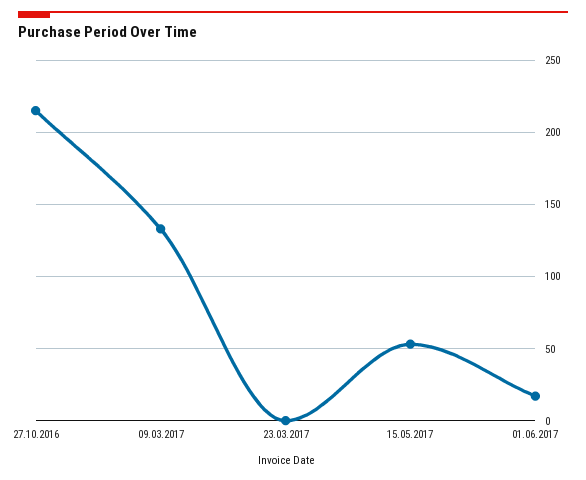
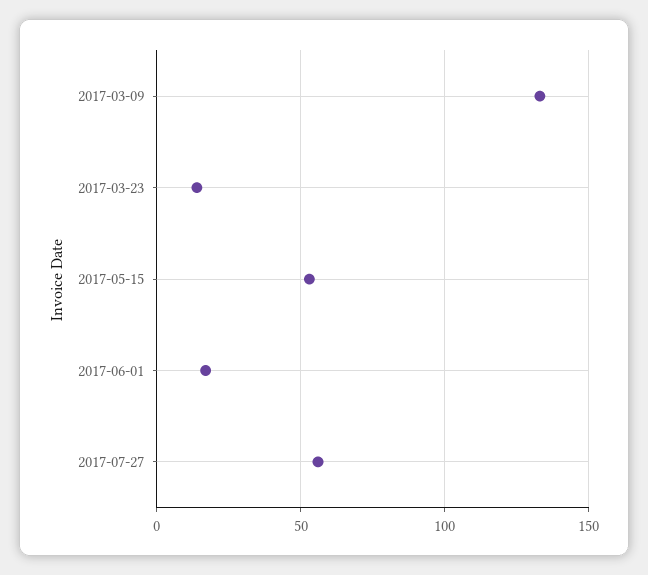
27.10.2016: 215 -> none
23.03.2017: 0 -> 15
2017-07-27: none -> 55

